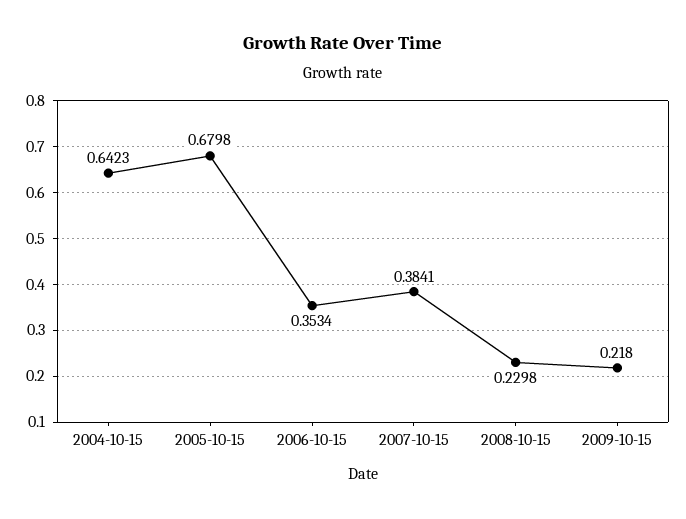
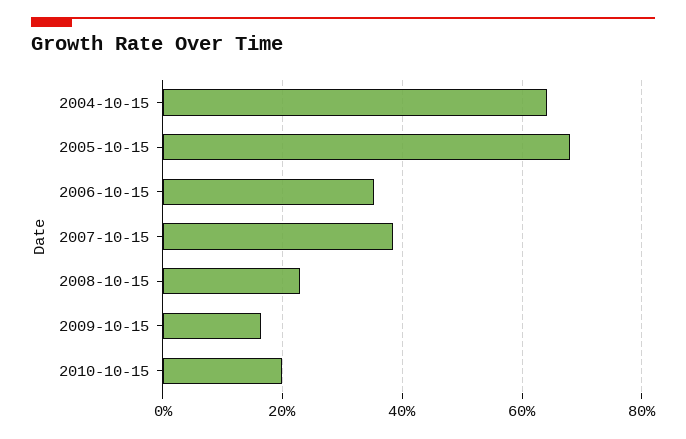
2009-10-15: 0.218 -> 0.16
2010-10-15: none -> 0.2

